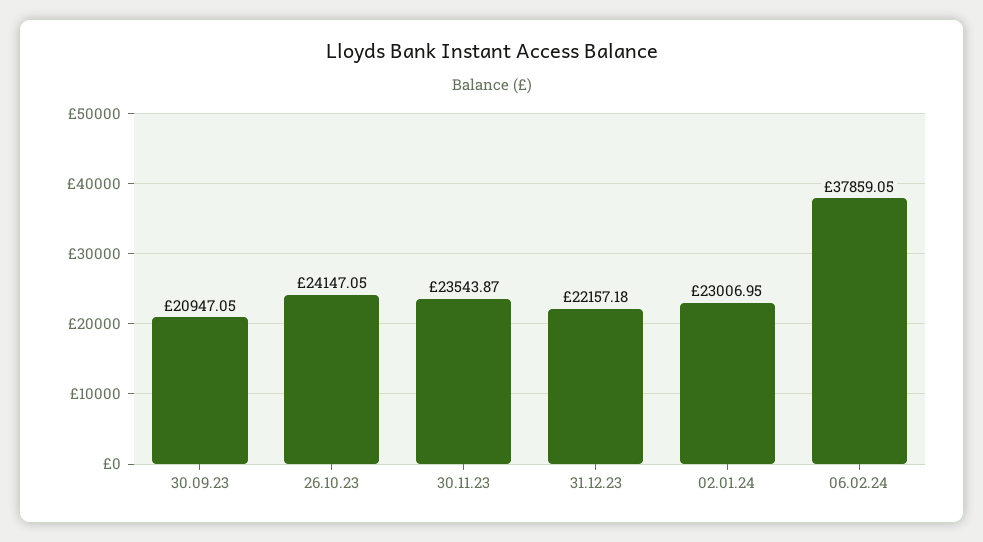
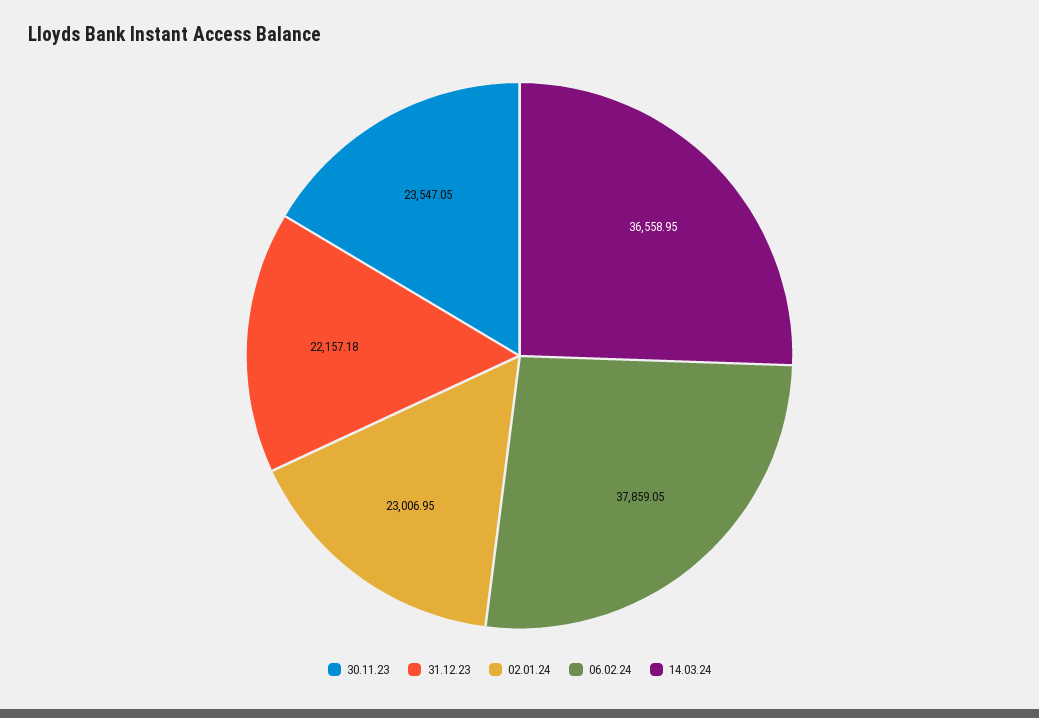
30.09.23: 20947.05 -> none
26.10.23: 24147.05 -> none
30.11.23: 23543.87 -> 23547.05
14.03.24: none -> 36558.95

